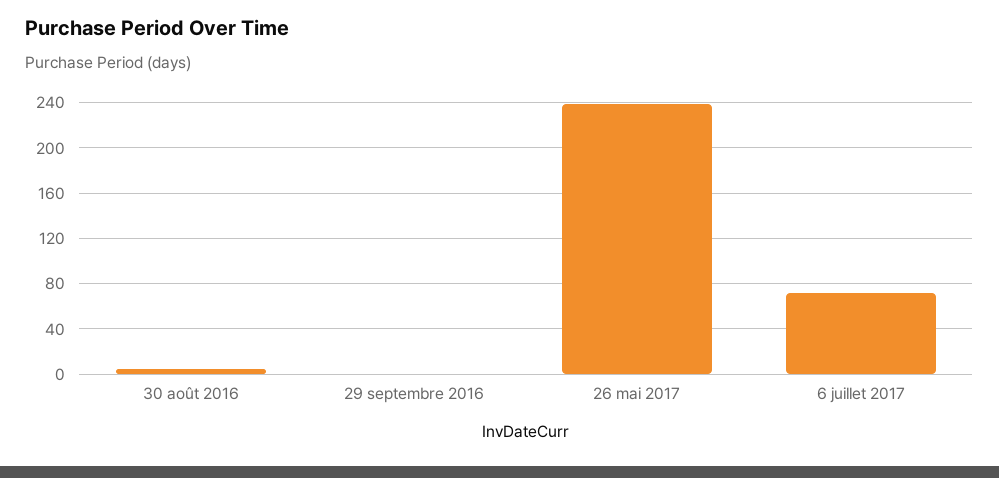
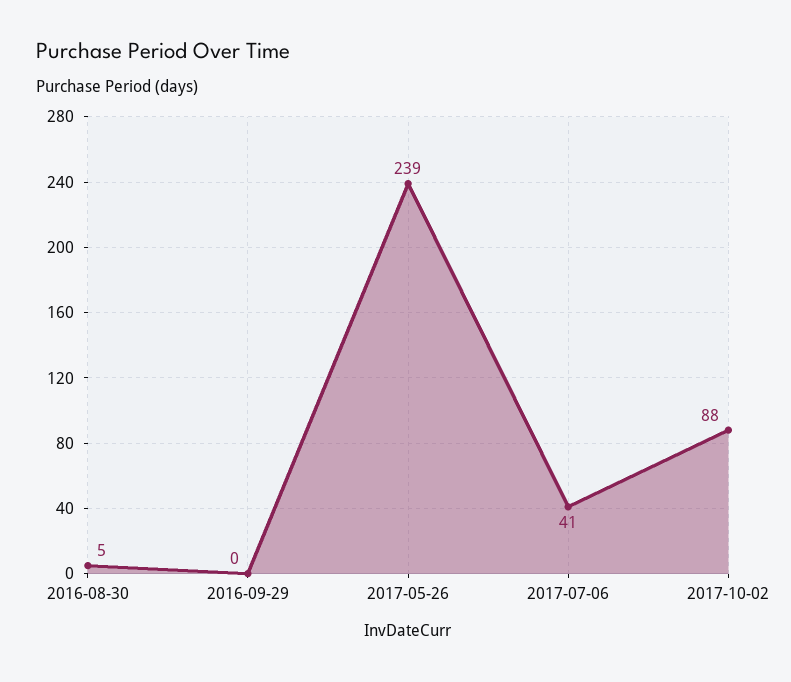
6 juillet 2017: 70 -> 41
2017-10-02: none -> 88

